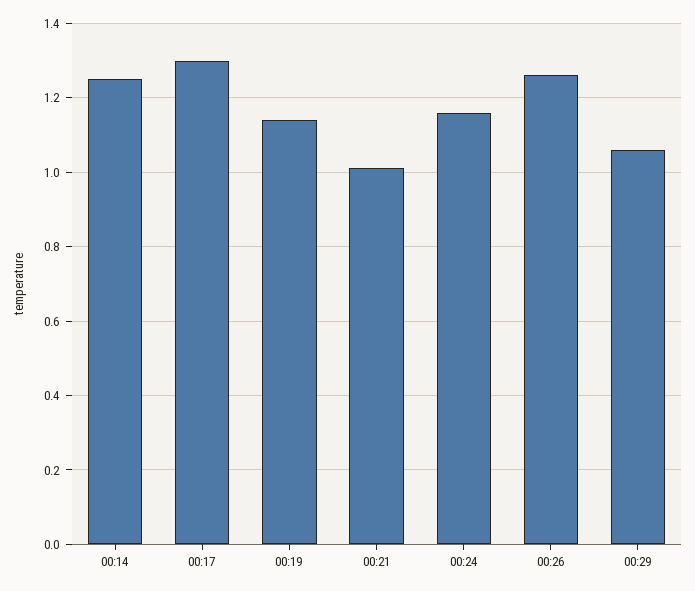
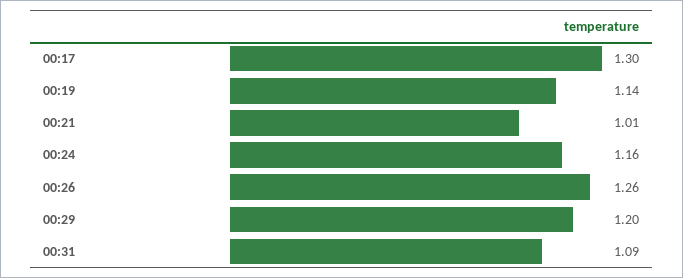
00:14: 1.25 -> none
00:29: 1.05 -> 1.2
00:31: none -> 1.09

